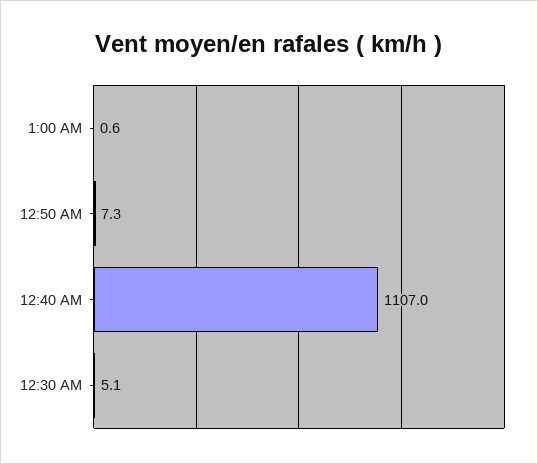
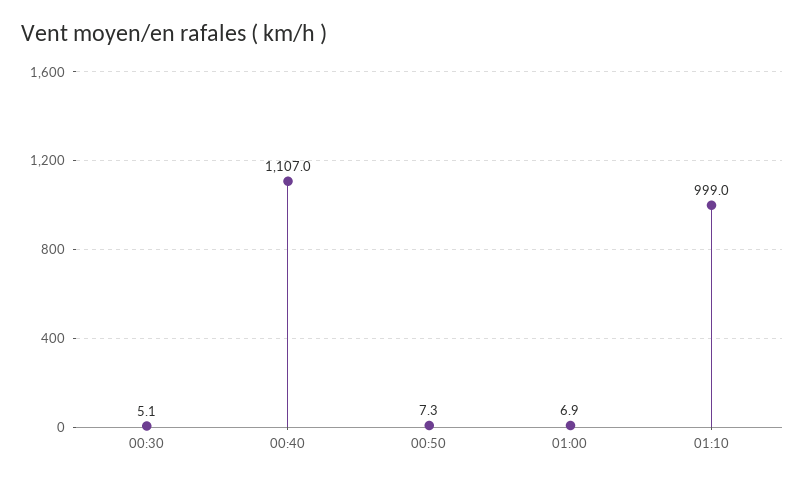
1:00 AM: 0.6 -> 6.9
01:10: none -> 999

